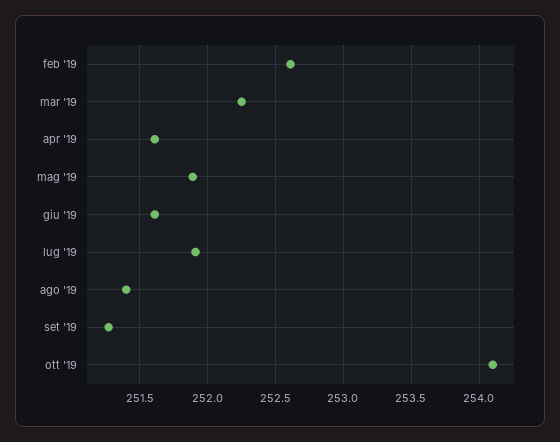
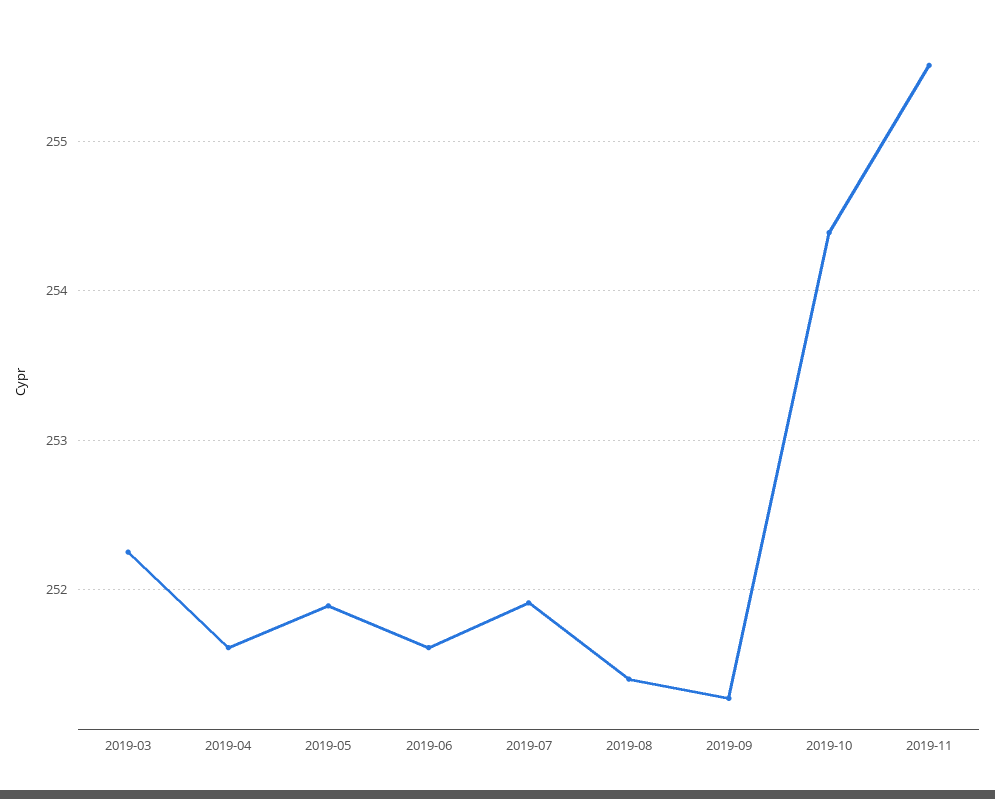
feb '19: 252.6 -> none
ott '19: 254.1 -> 254.4
2019-11: none -> 255.5

